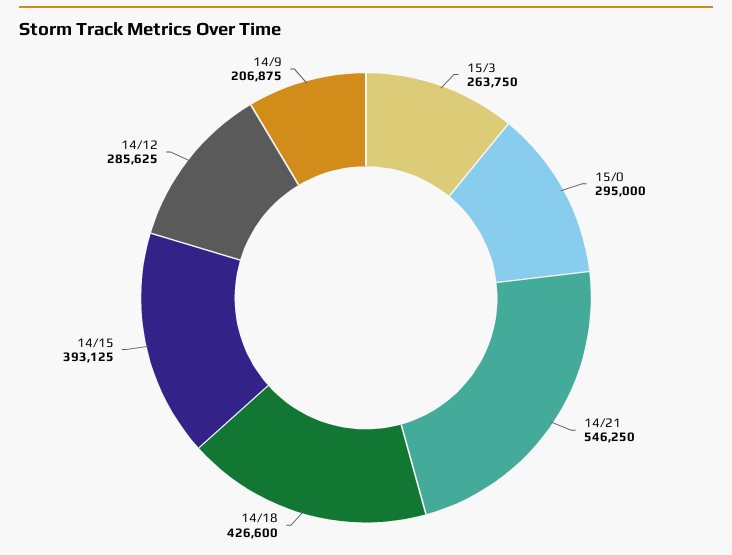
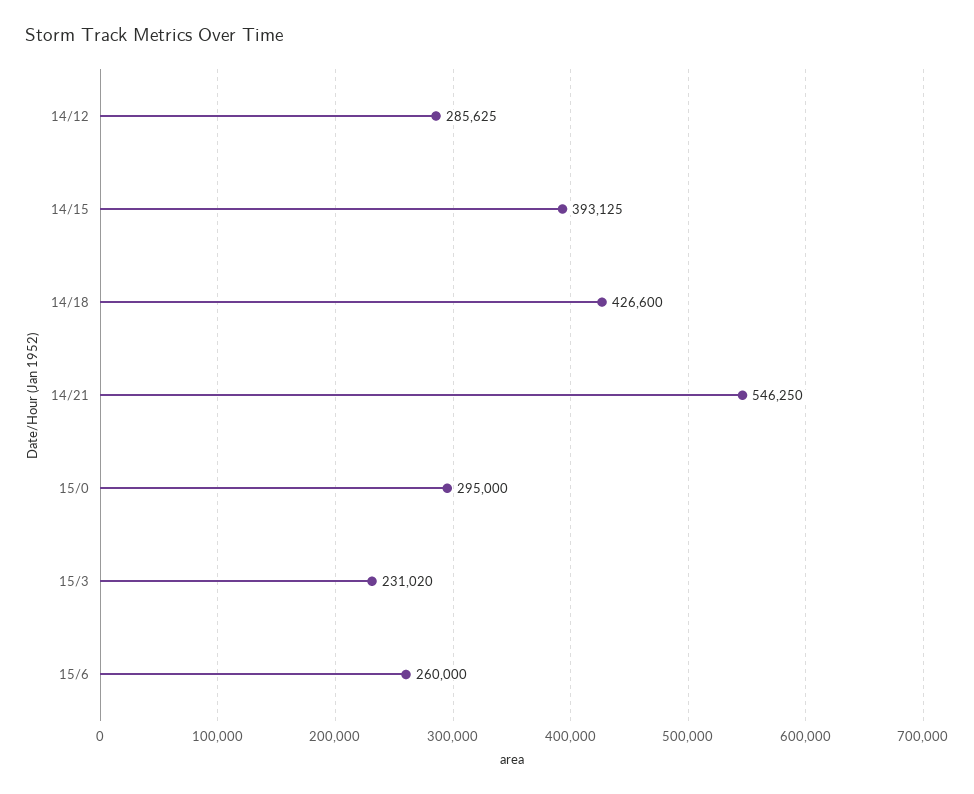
15/3: 263750 -> 231020
14/9: 206875 -> none
15/6: none -> 260000

